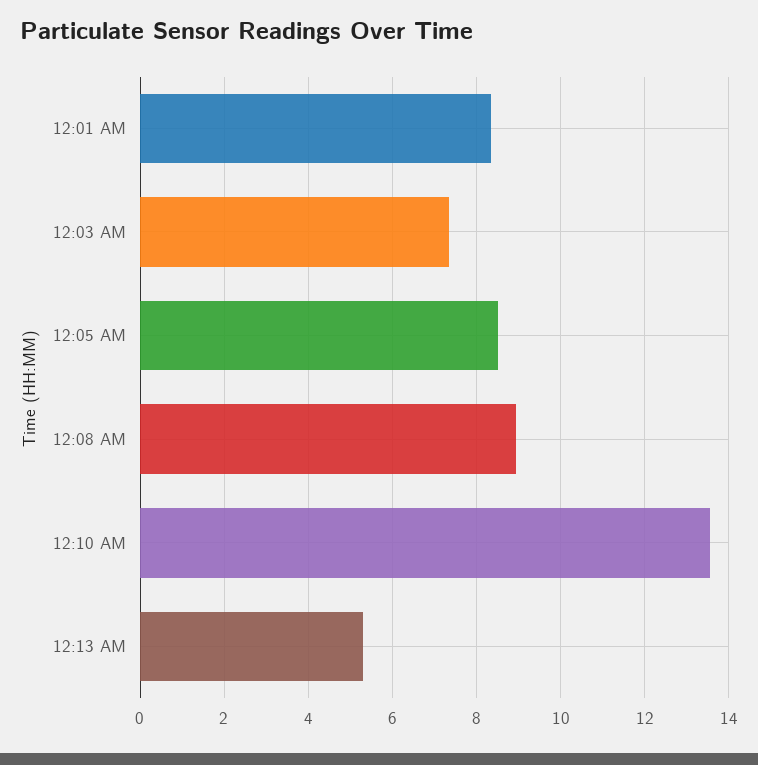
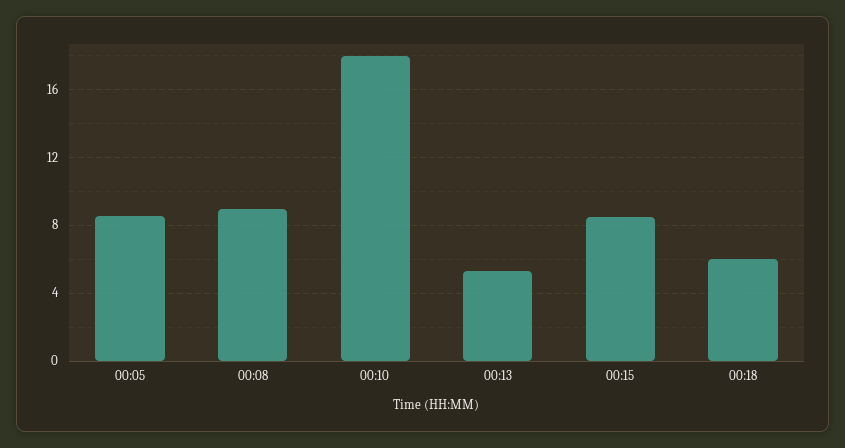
12:01 AM: 8.4 -> none
12:03 AM: 7.4 -> none
12:10 AM: 13.6 -> 18
00:15: none -> 8.5
00:18: none -> 6

